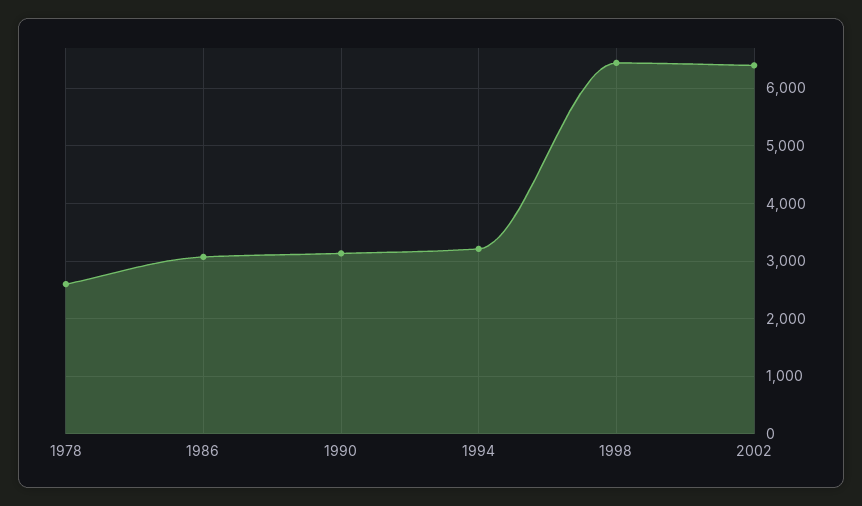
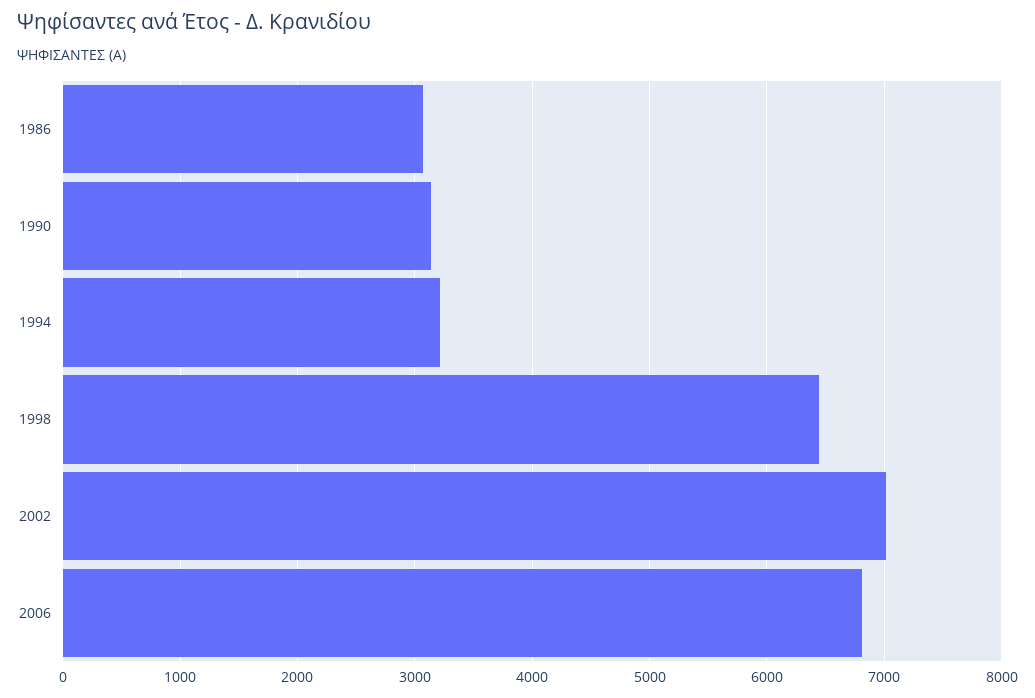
1978: 2600 -> none
2002: 6400 -> 7000
2006: none -> 6800

